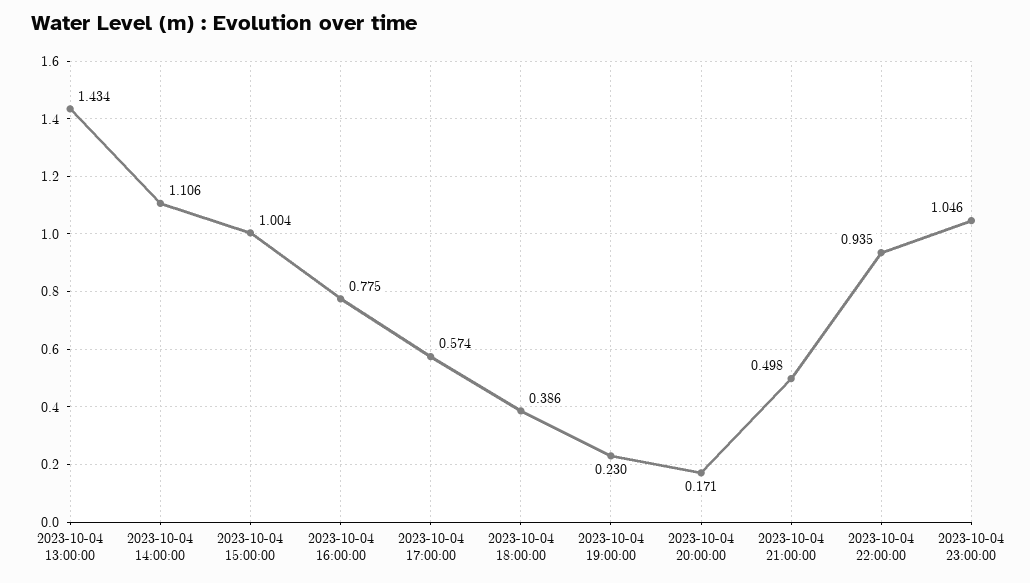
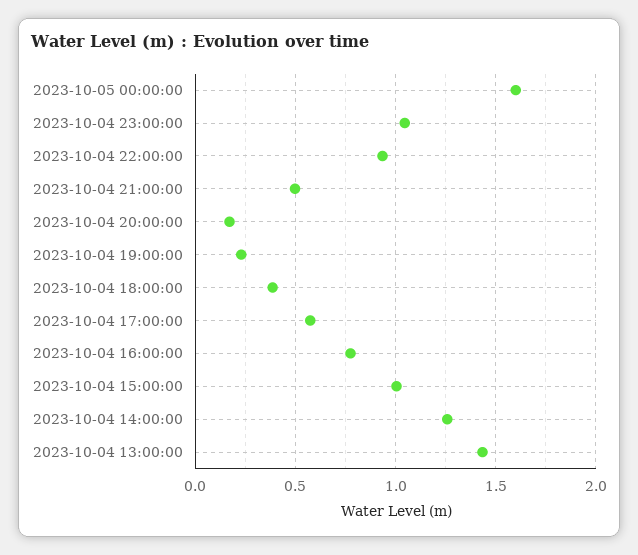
2023-10-04 14:00:00: 1.106 -> 1.25
2023-10-05 00:00:00: none -> 1.6

